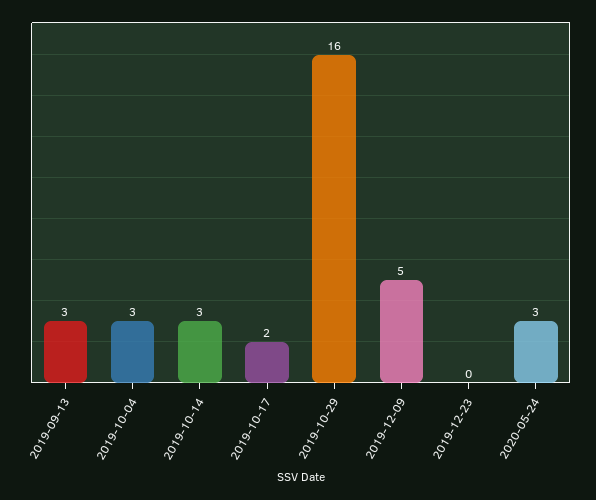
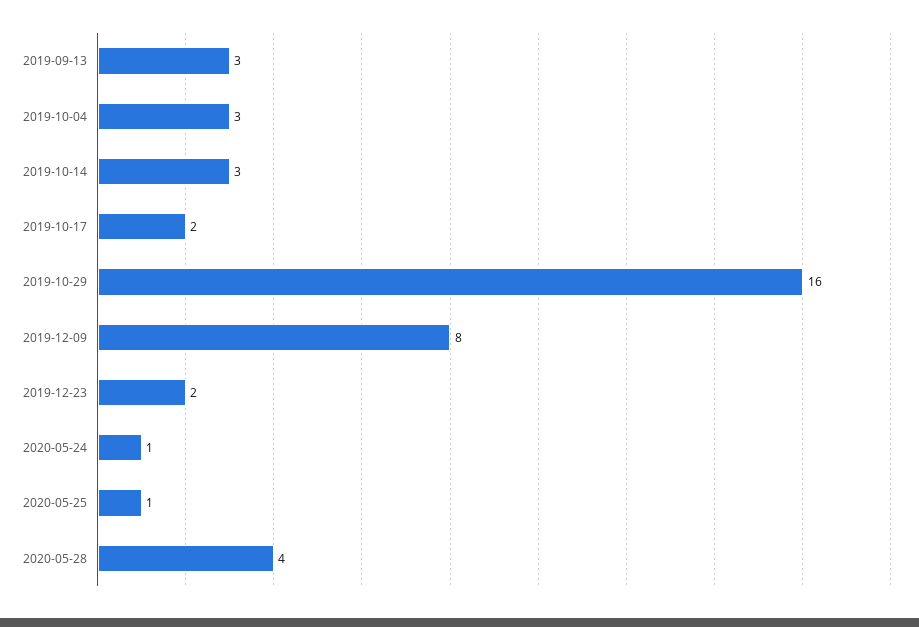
2019-12-09: 5 -> 8
2019-12-23: 0 -> 2
2020-05-24: 3 -> 1
2020-05-25: none -> 1
2020-05-28: none -> 4

